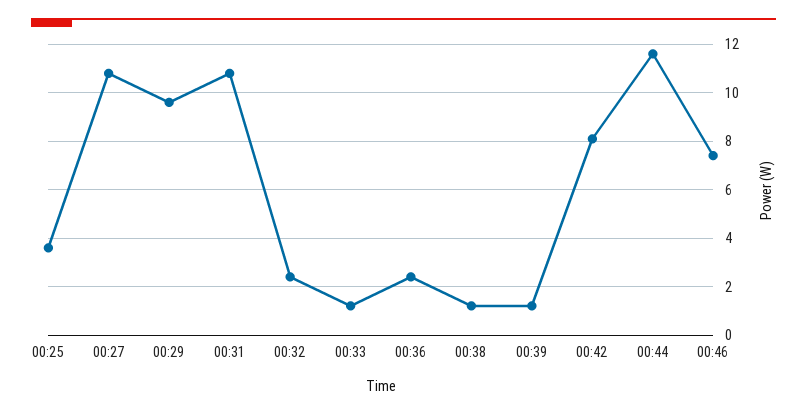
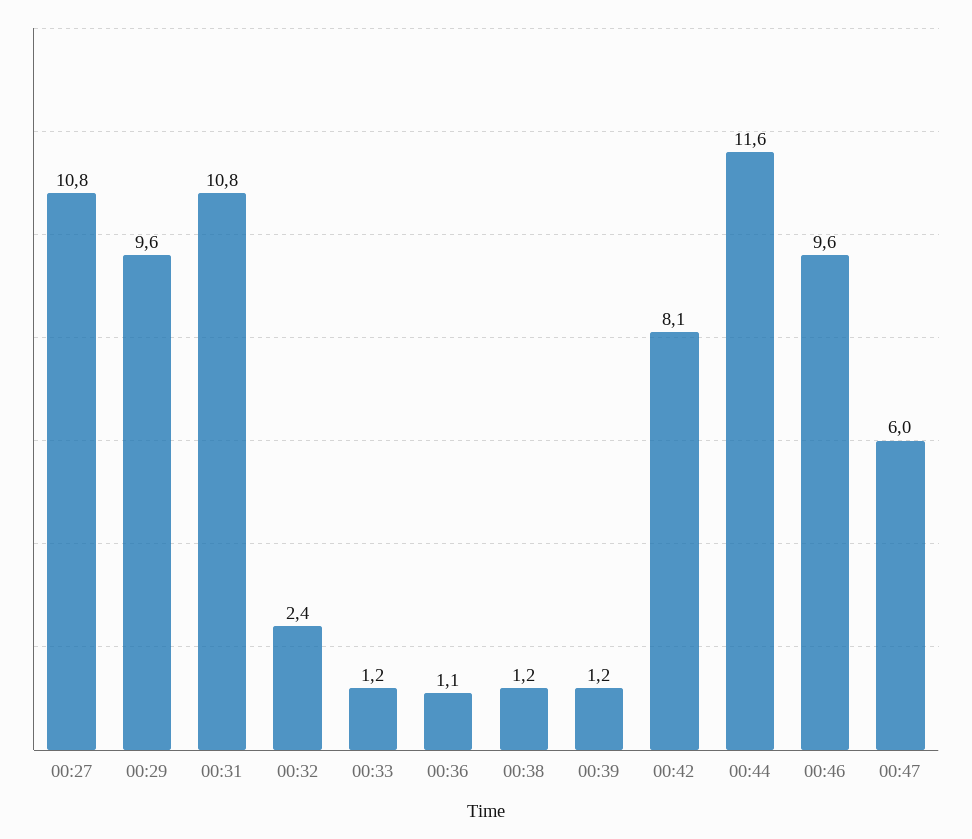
00:25: 3.5 -> none
00:36: 2.5 -> 1.1
00:46: 7.5 -> 9.6
00:47: none -> 6

